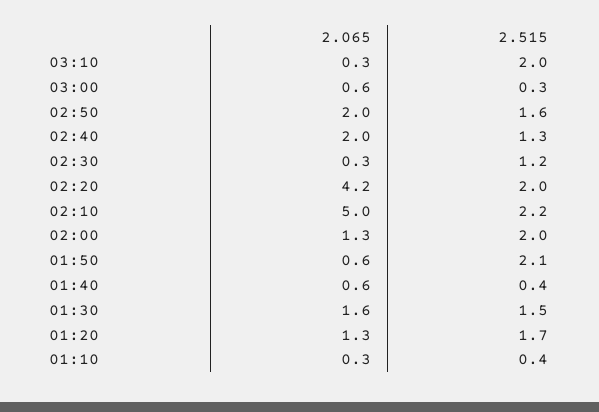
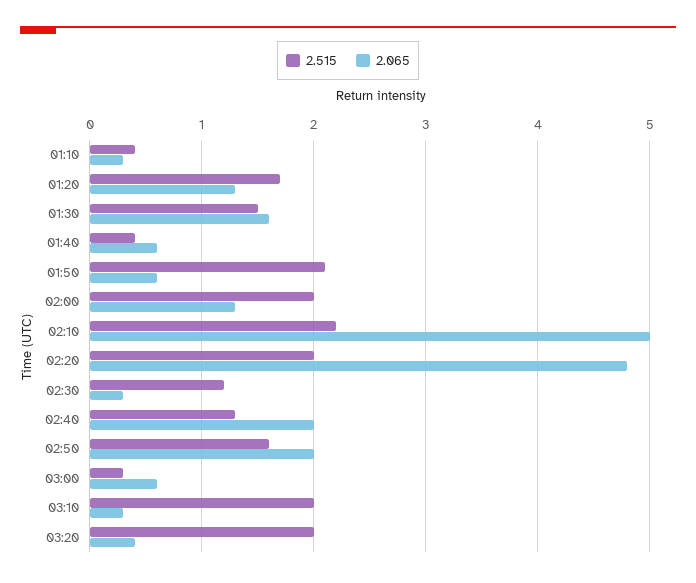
2.065, 02:20: 4.2 -> 4.8
2.515, 03:20: none -> 2
2.065, 03:20: none -> 0.4

